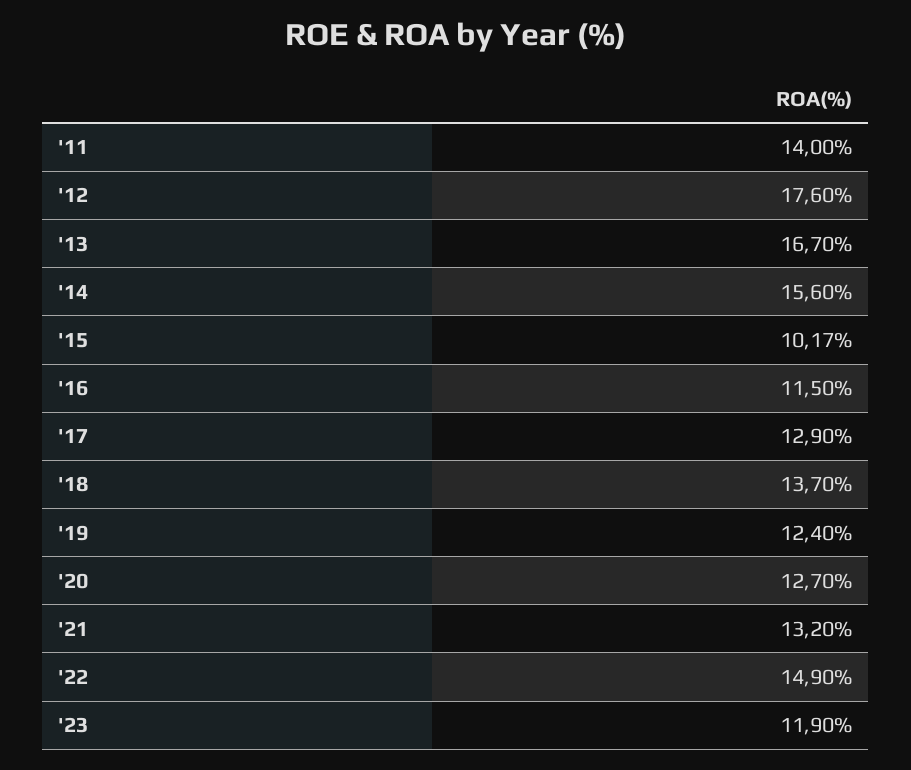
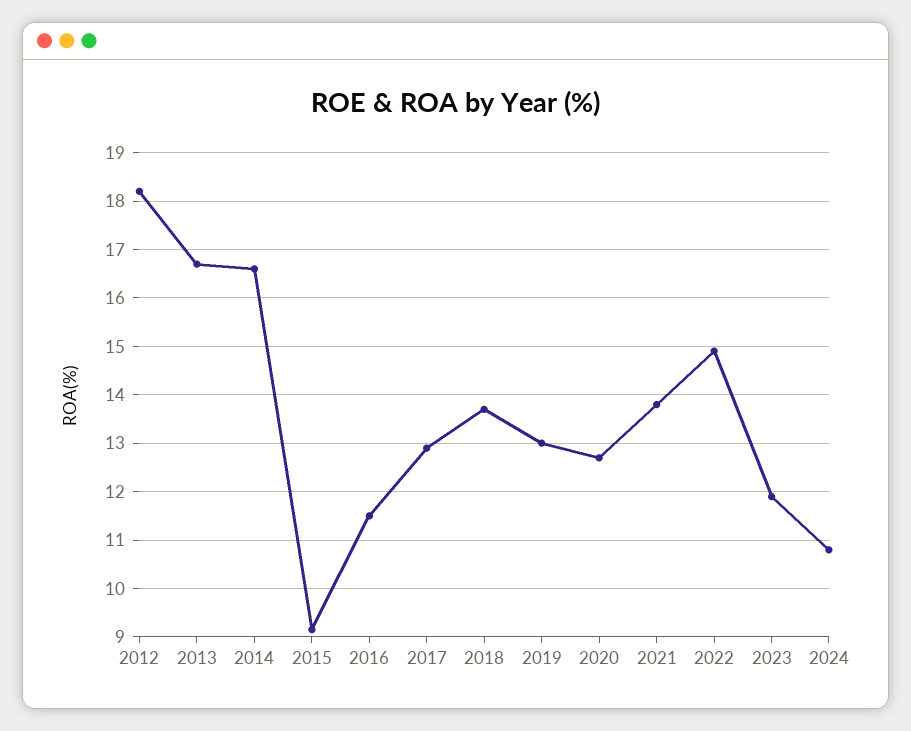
'11: 14 -> none
'12: 17.6 -> 18.2
'14: 15.6 -> 16.6
'15: 10.17 -> 9.2
'19: 12.4 -> 13
'21: 13.2 -> 13.8
2024: none -> 10.8

